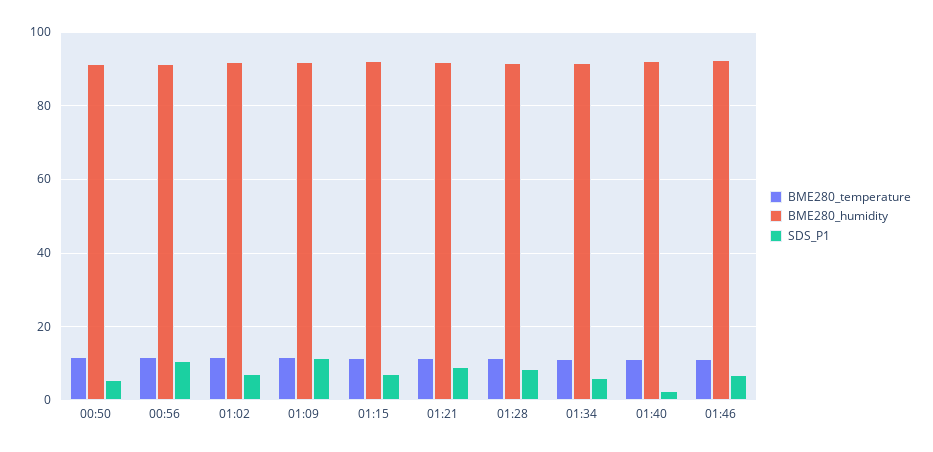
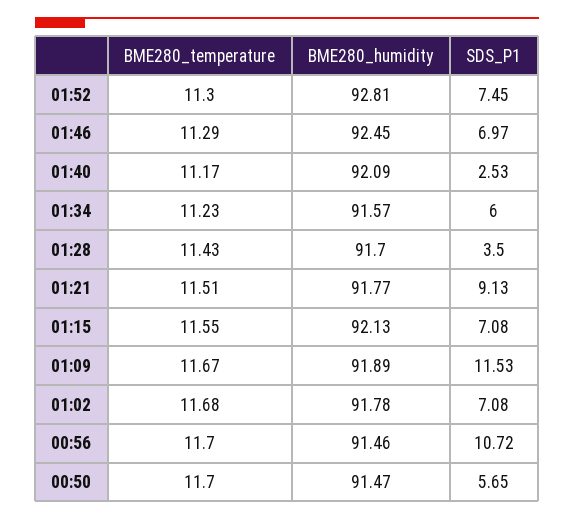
SDS_P1, 01:28: 8 -> 3.5
BME280_temperature, 01:52: none -> 11.3
BME280_humidity, 01:52: none -> 92.81
SDS_P1, 01:52: none -> 7.45

